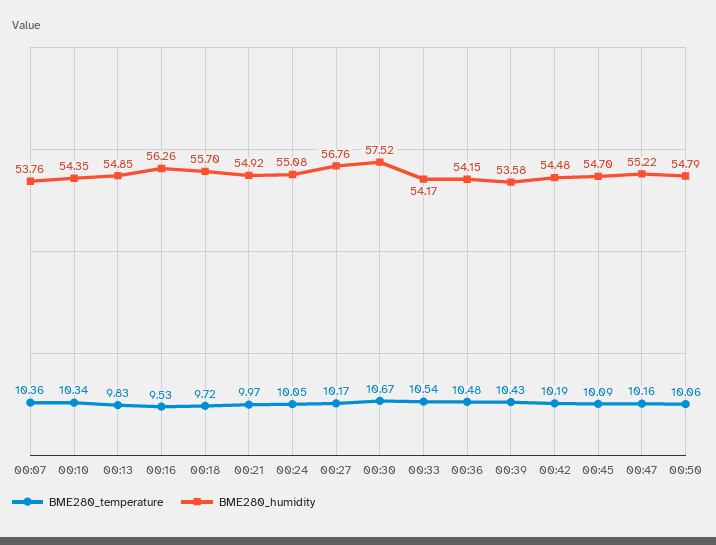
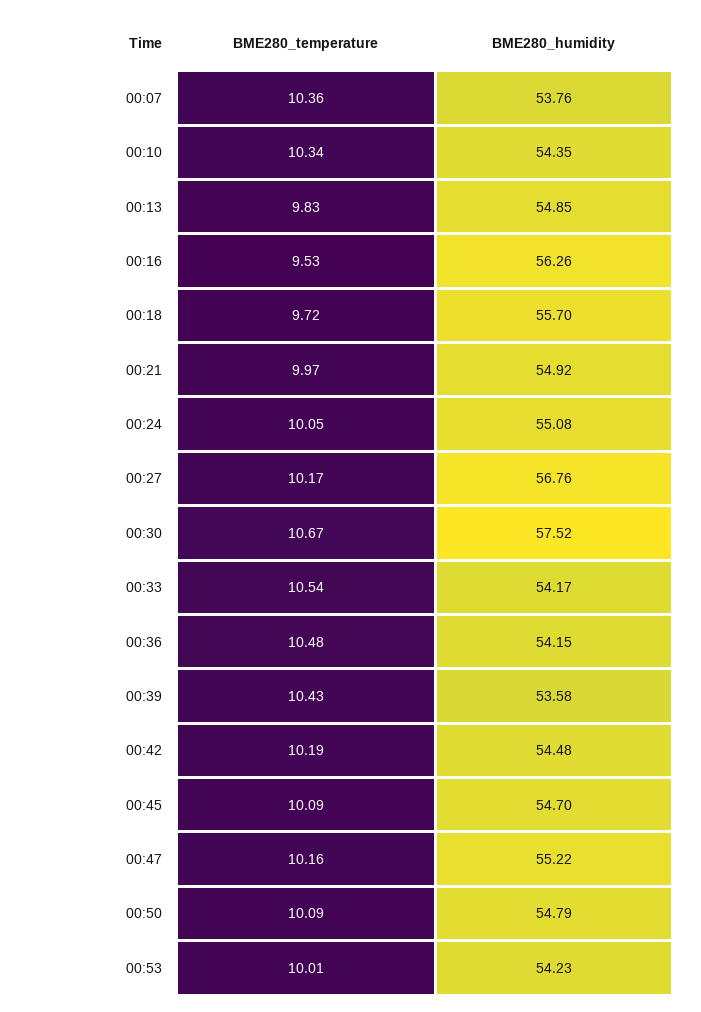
BME280_temperature, 00:50: 10.06 -> 10.09
BME280_temperature, 00:53: none -> 10.01
BME280_humidity, 00:53: none -> 54.23

